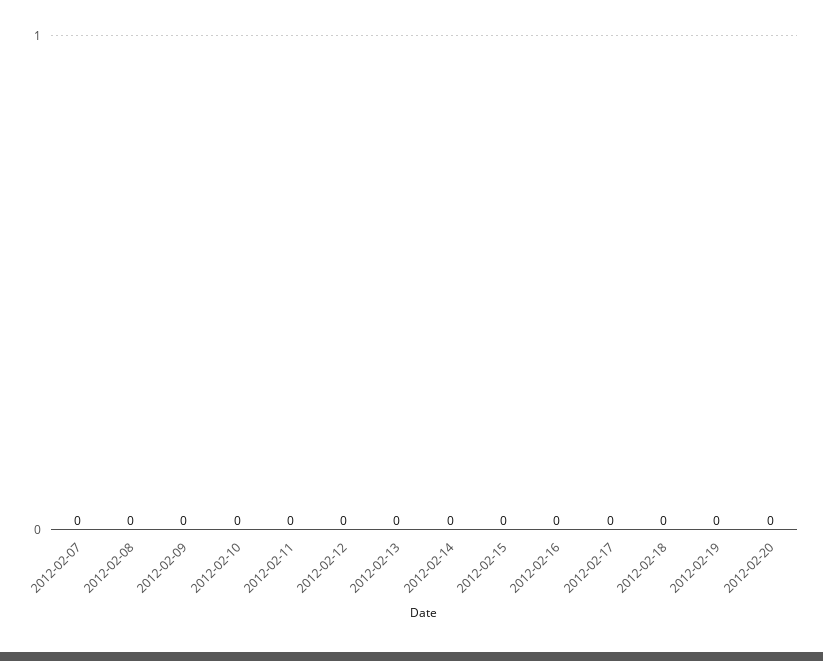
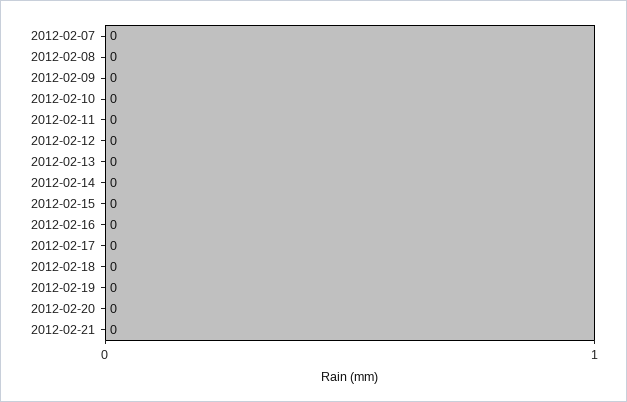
2012-02-21: none -> 0

